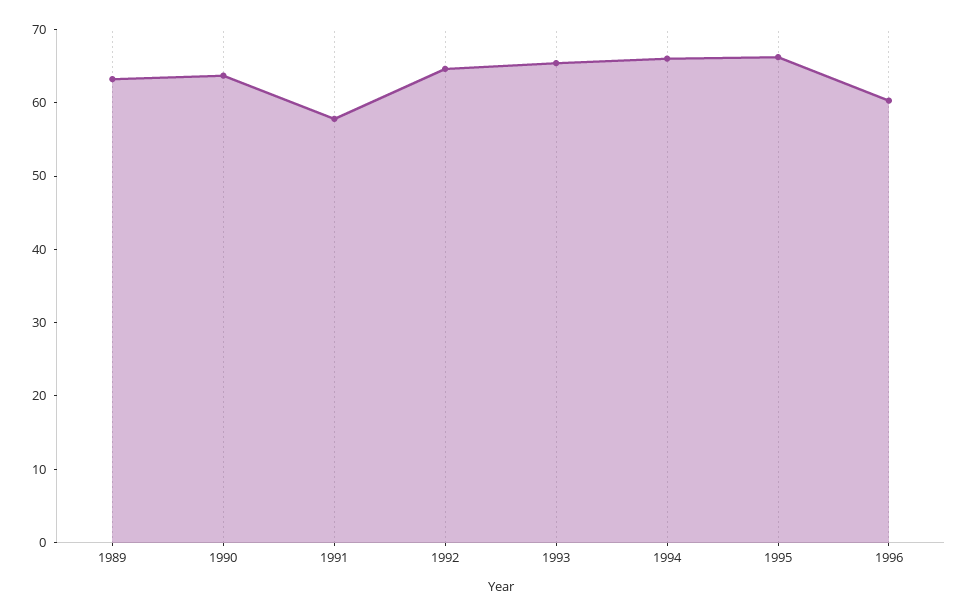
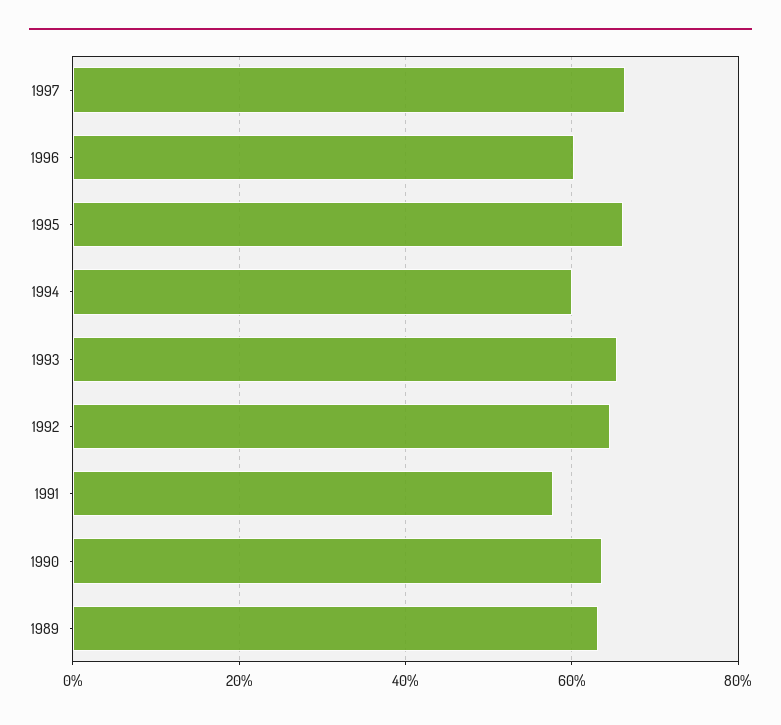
1994: 66 -> 60
1997: none -> 66

